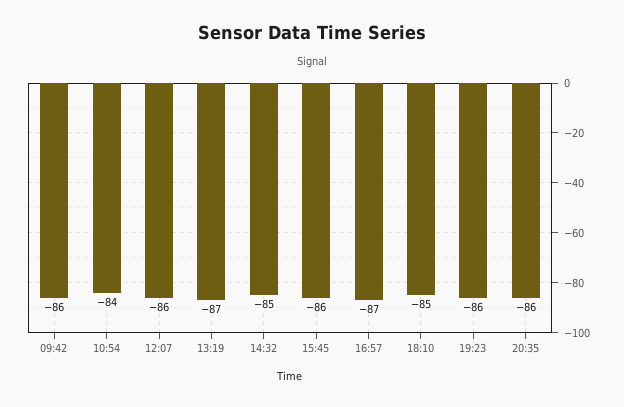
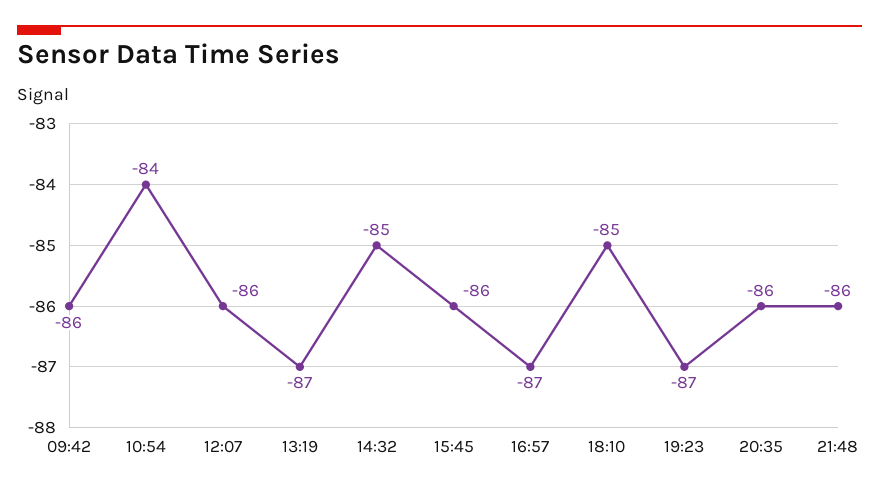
19:23: -86 -> -87
21:48: none -> -86

